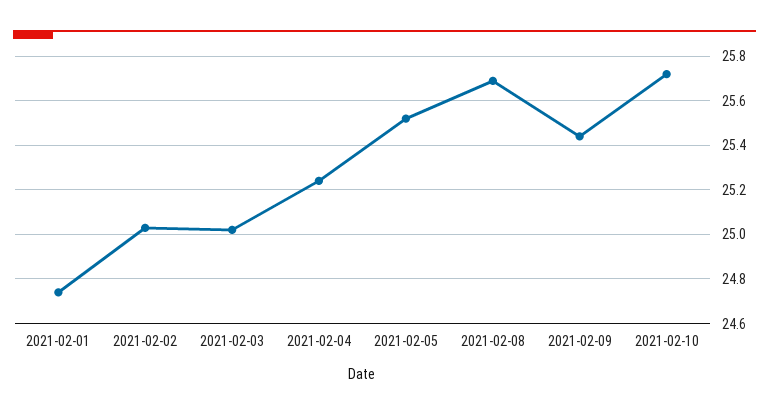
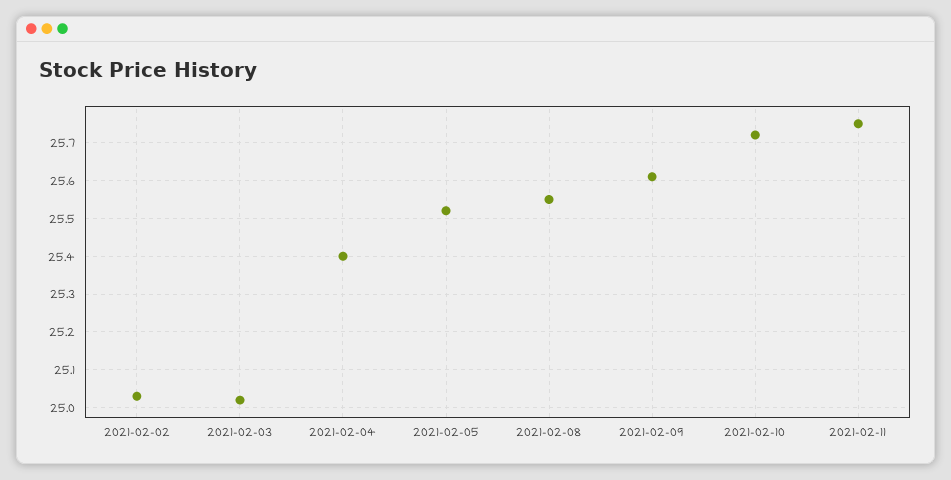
2021-02-01: 24.75 -> none
2021-02-04: 25.25 -> 25.4
2021-02-08: 25.7 -> 25.55
2021-02-09: 25.45 -> 25.6
2021-02-11: none -> 25.75

